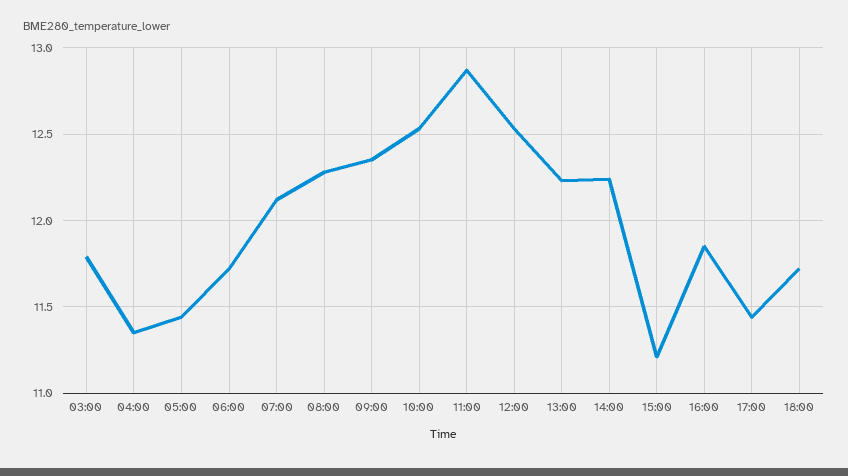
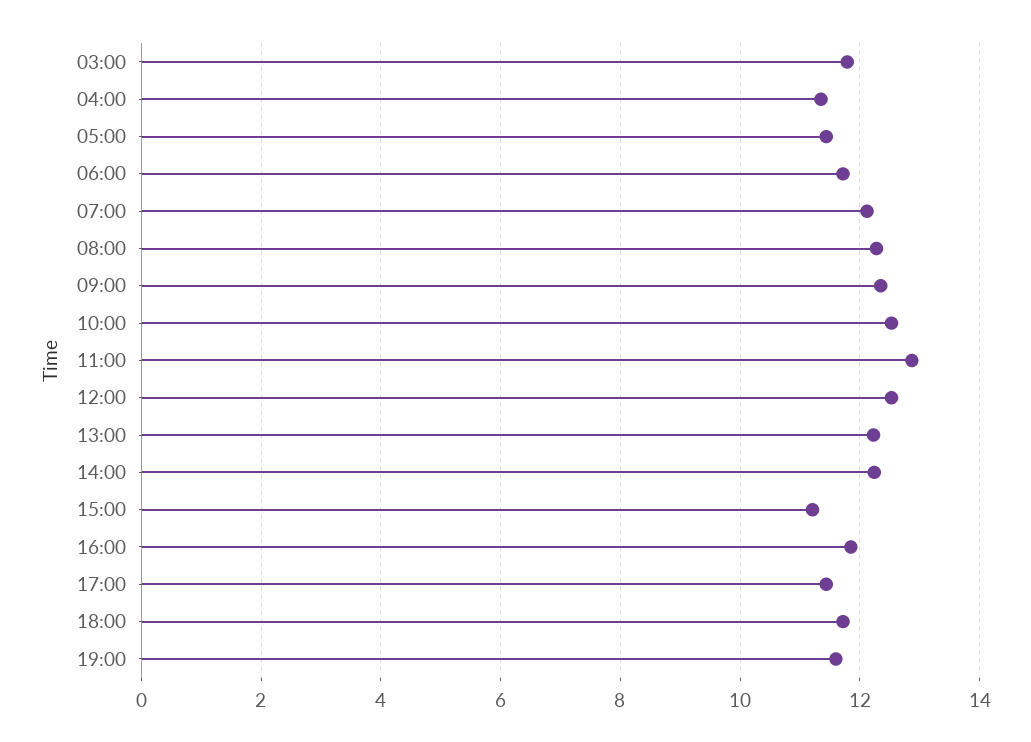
19:00: none -> 11.6

